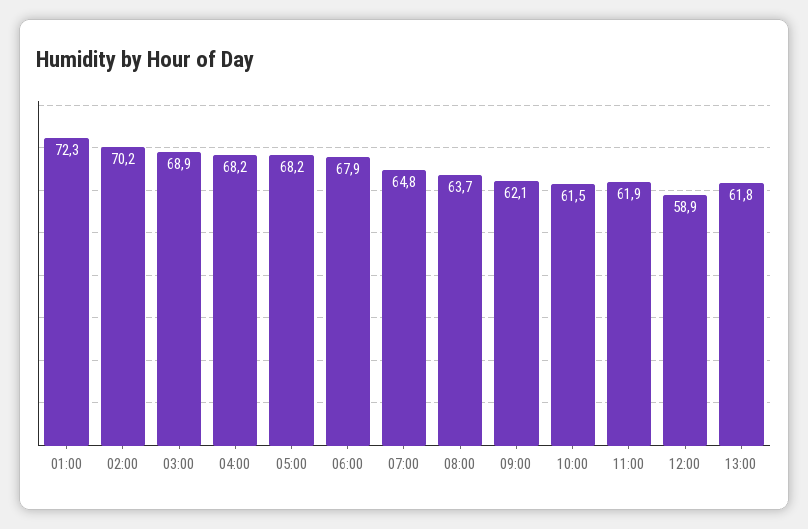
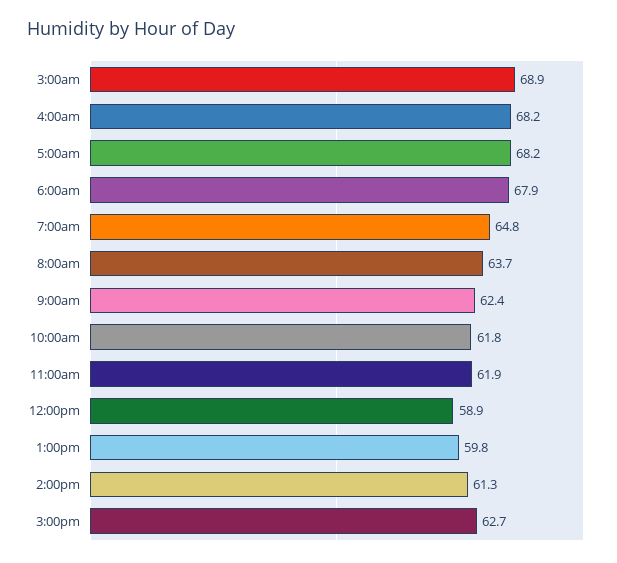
01:00: 72.3 -> none
02:00: 70.2 -> none
09:00: 62.1 -> 62.4
10:00: 61.5 -> 61.8
13:00: 61.8 -> 59.8
2:00pm: none -> 61.3
3:00pm: none -> 62.7

